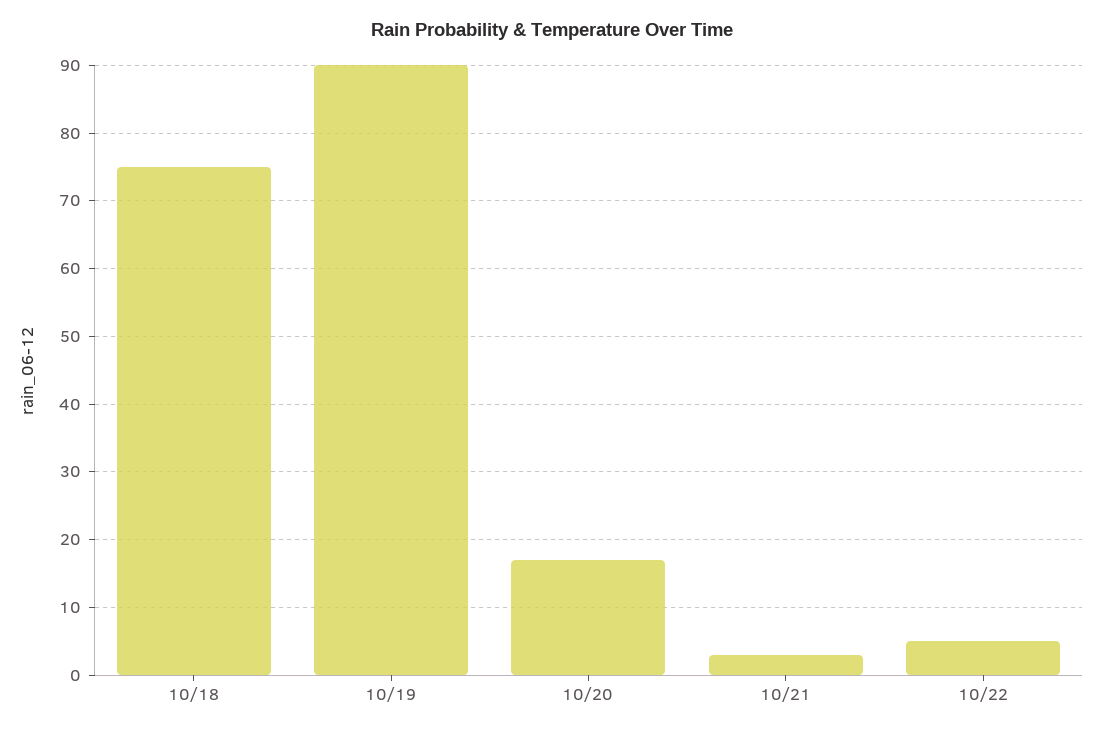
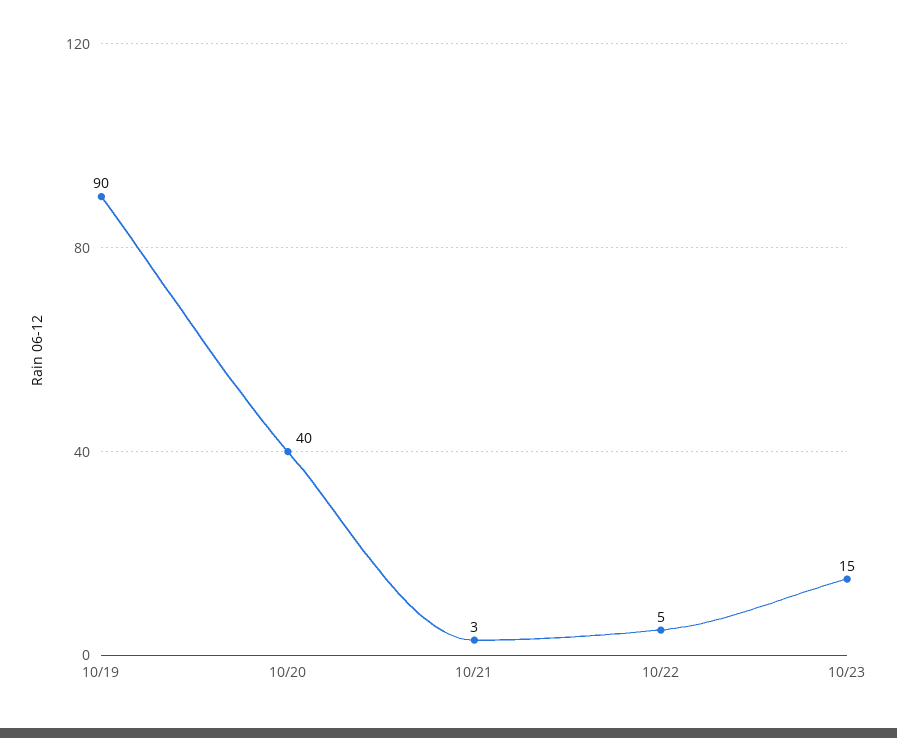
10/18: 75 -> none
10/20: 17 -> 40
10/23: none -> 15

